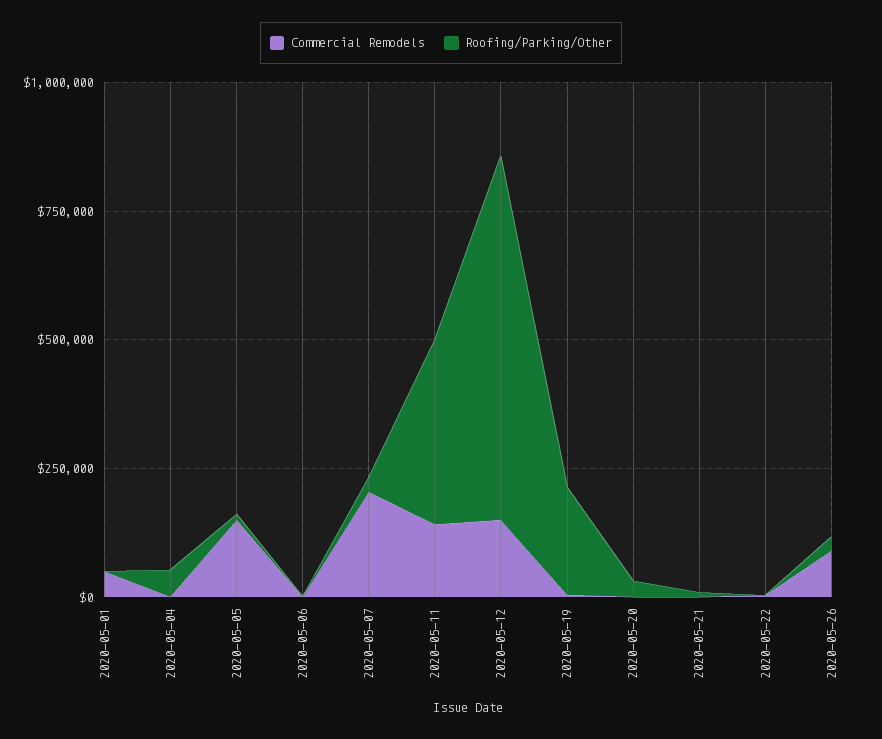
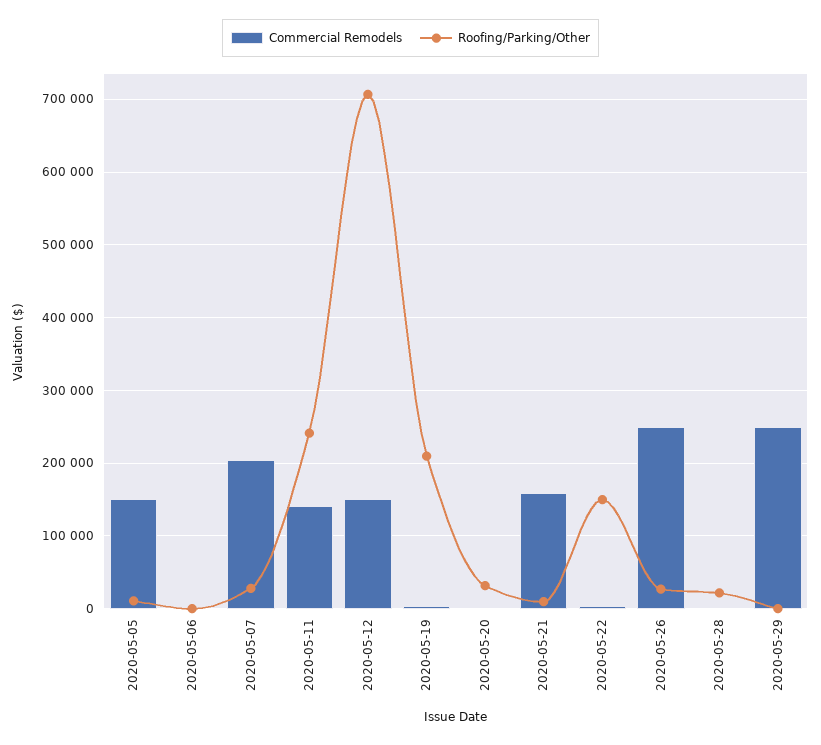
Commercial Remodels, 2020-05-01: 50000 -> none
Roofing/Parking/Other, 2020-05-01: 0 -> none
Commercial Remodels, 2020-05-04: 0 -> none
Roofing/Parking/Other, 2020-05-04: 50000 -> none
Roofing/Parking/Other, 2020-05-11: 350000 -> 240000
Commercial Remodels, 2020-05-21: 0 -> 160000
Roofing/Parking/Other, 2020-05-22: 0 -> 150000
Commercial Remodels, 2020-05-26: 100000 -> 250000
Commercial Remodels, 2020-05-28: none -> 0
Roofing/Parking/Other, 2020-05-28: none -> 20000
Commercial Remodels, 2020-05-29: none -> 250000
Roofing/Parking/Other, 2020-05-29: none -> 0

